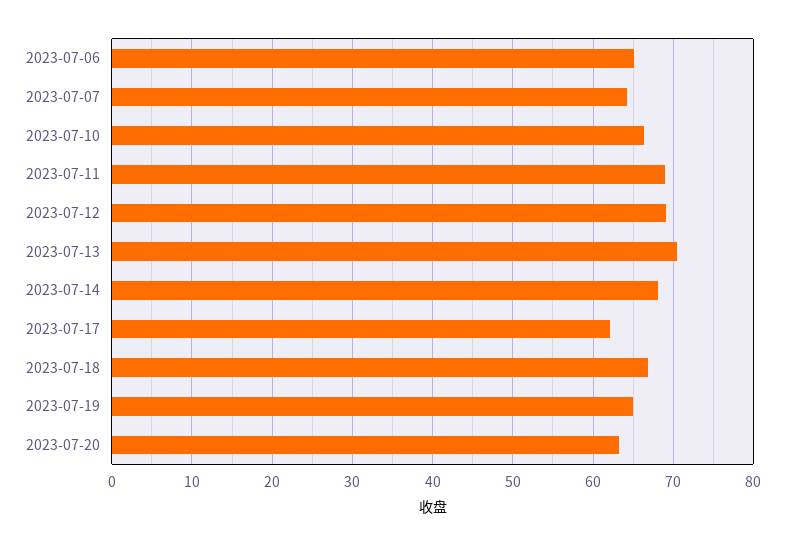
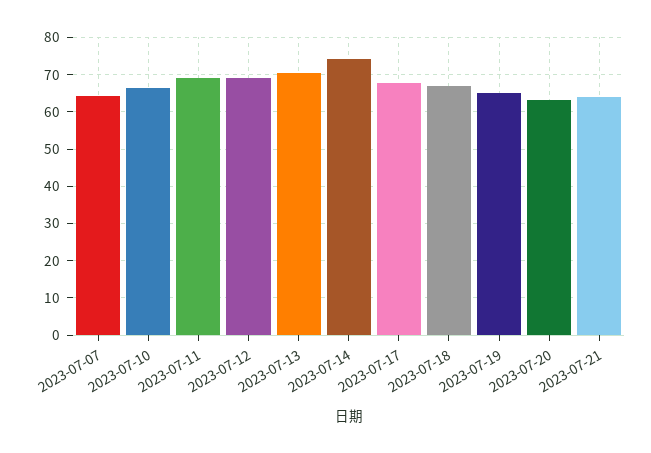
2023-07-06: 65 -> none
2023-07-14: 68 -> 74
2023-07-17: 62 -> 68
2023-07-21: none -> 64

